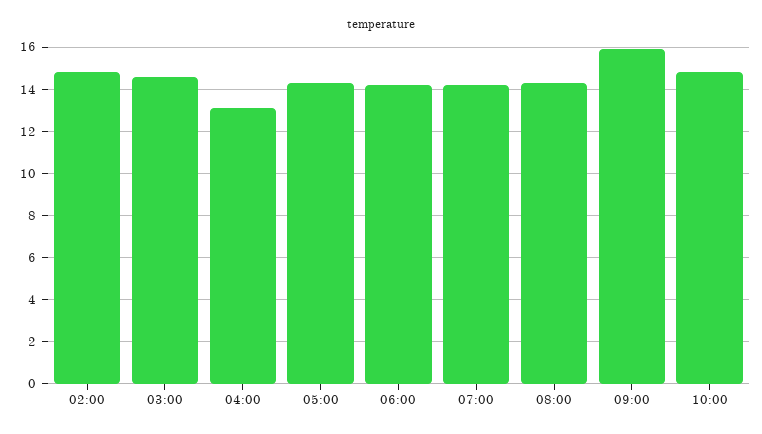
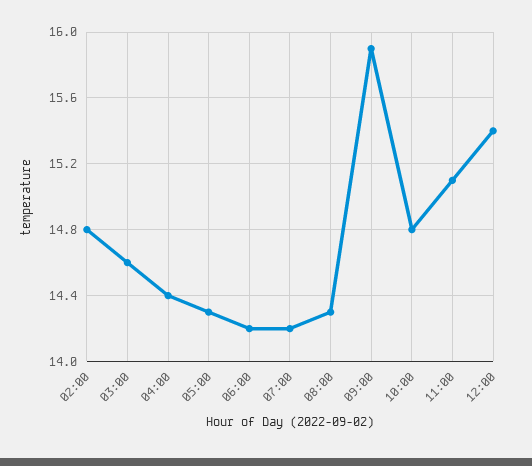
04:00: 13 -> 14.4
11:00: none -> 15.1
12:00: none -> 15.4

